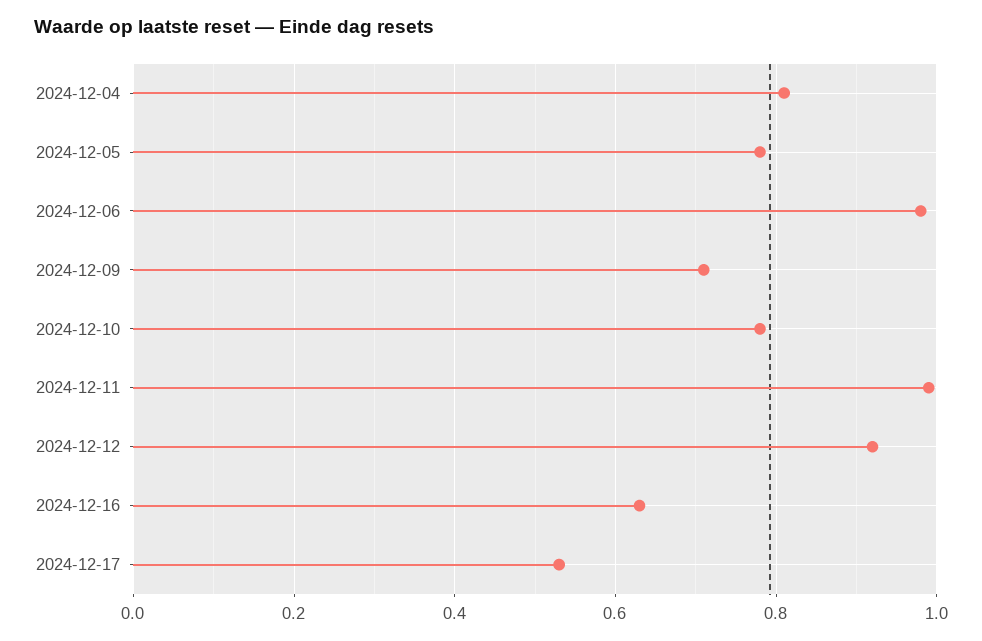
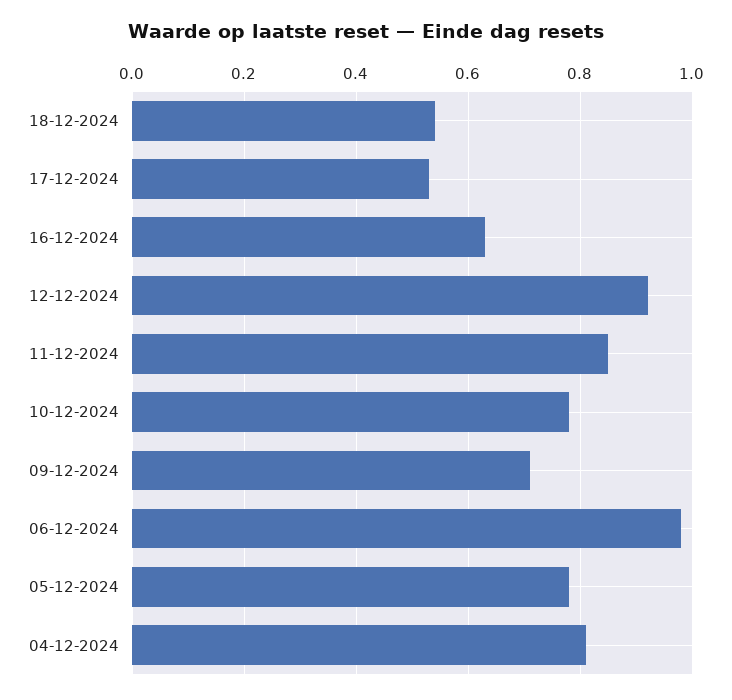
2024-12-11: 1 -> 0.85
18-12-2024: none -> 0.55

